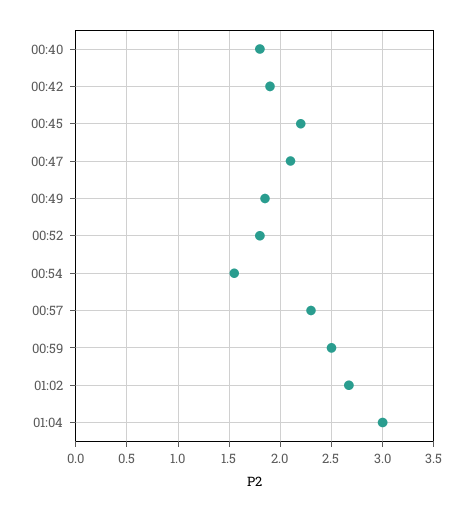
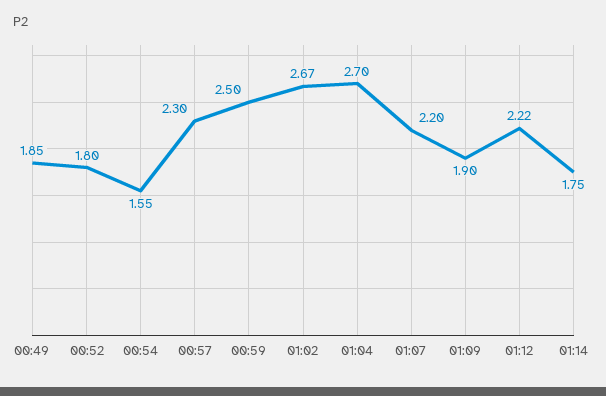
00:40: 1.8 -> none
00:42: 1.9 -> none
00:45: 2.2 -> none
00:47: 2.1 -> none
01:04: 3 -> 2.7
01:07: none -> 2.2
01:09: none -> 1.9
01:12: none -> 2.22
01:14: none -> 1.75

